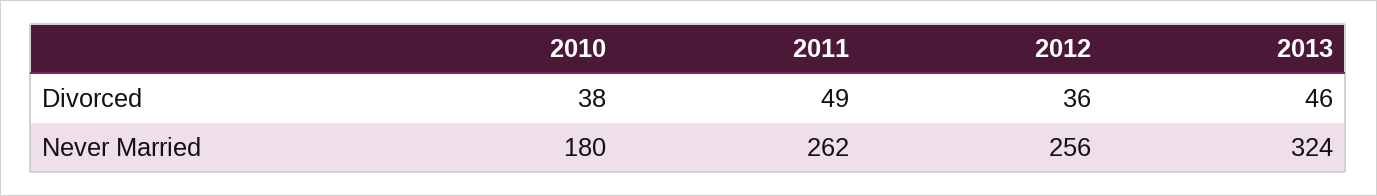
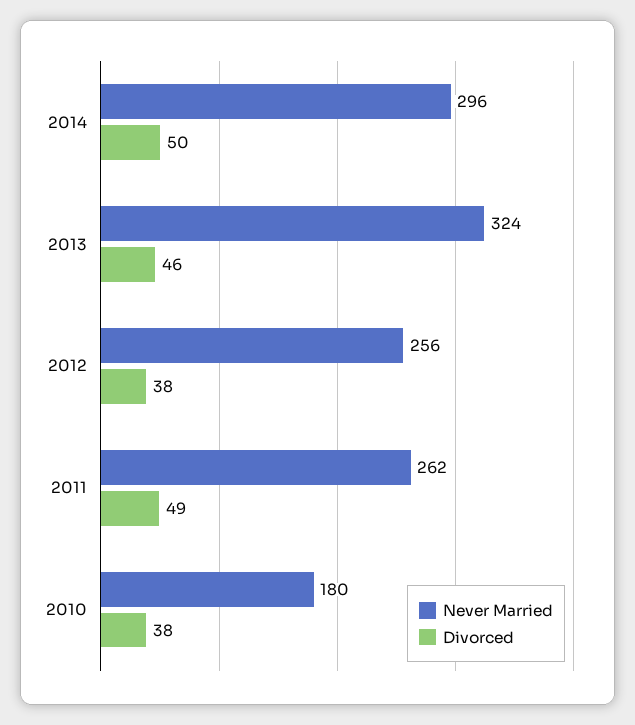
Divorced, 2012: 36 -> 38
Never Married, 2014: none -> 296
Divorced, 2014: none -> 50

